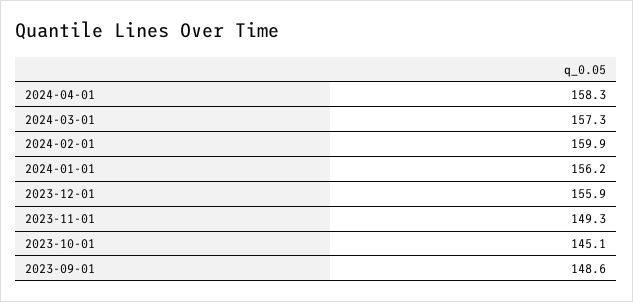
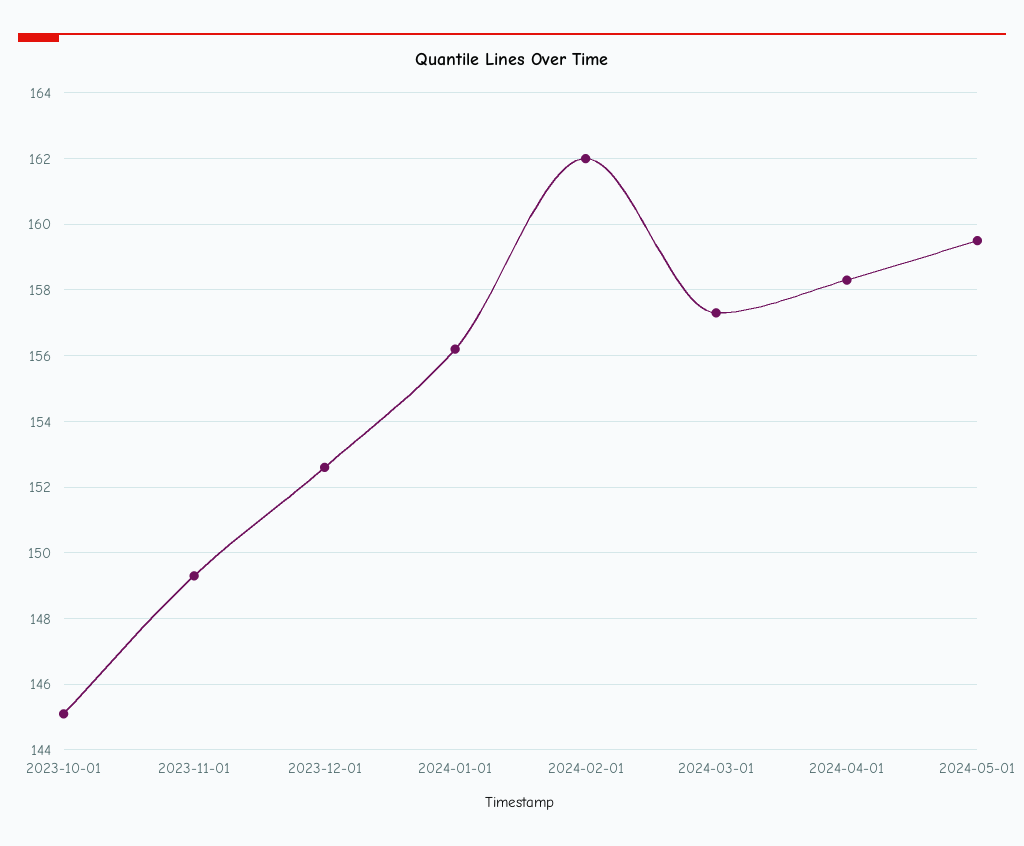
2024-02-01: 159.9 -> 162
2023-12-01: 155.9 -> 152.5
2023-09-01: 148.6 -> none
2024-05-01: none -> 159.5

